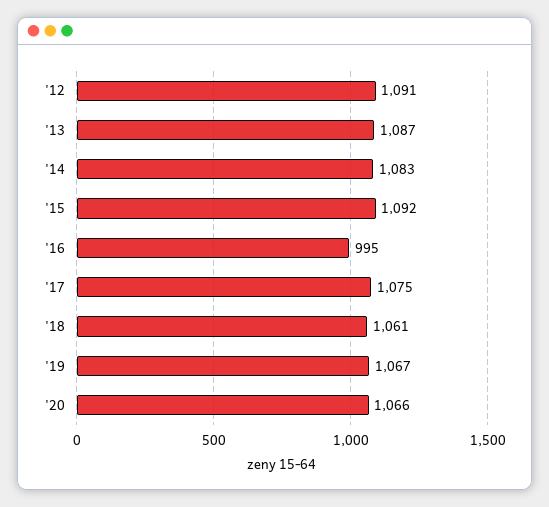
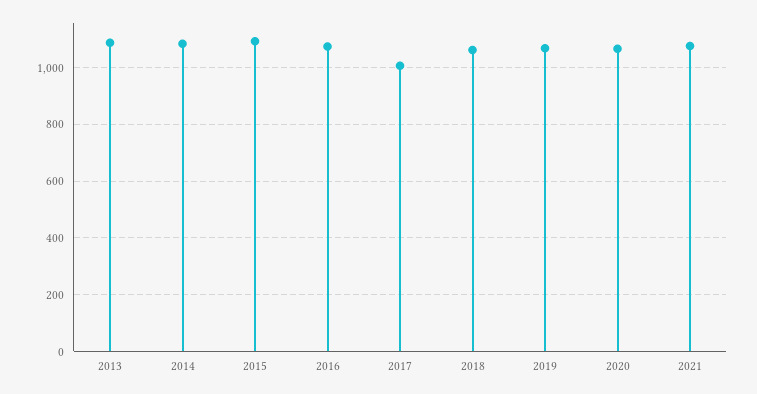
'12: 1091 -> none
'16: 995 -> 1075
'17: 1075 -> 1000
2021: none -> 1075

